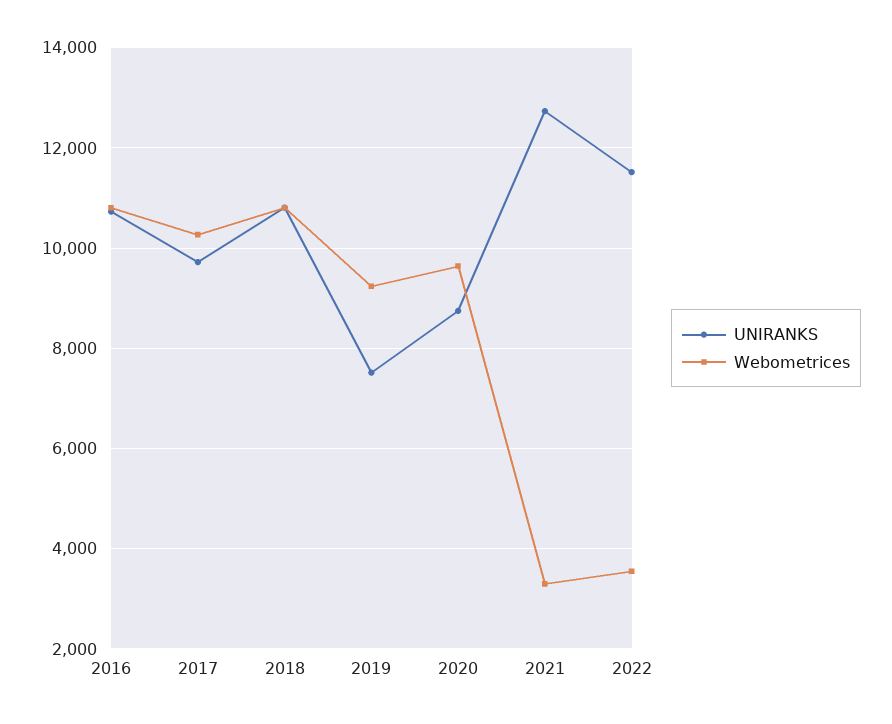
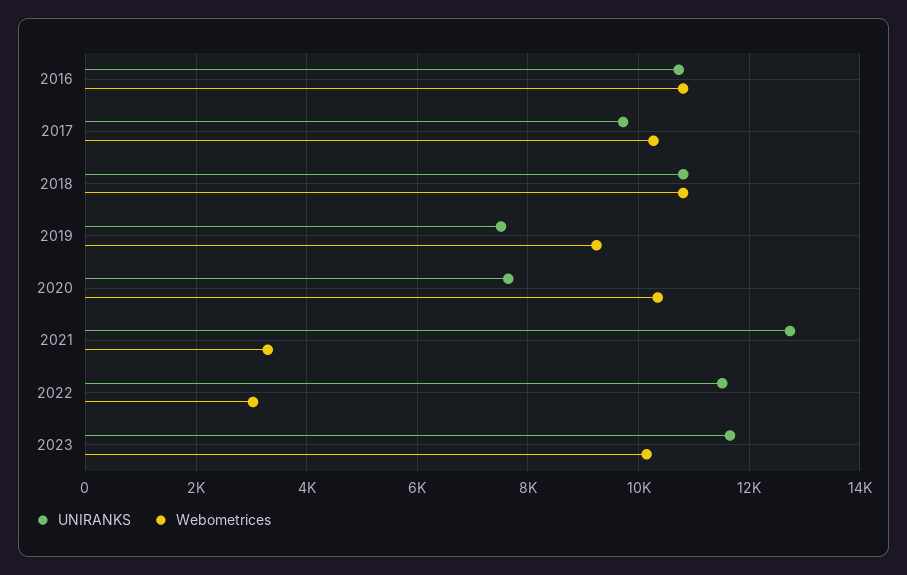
UNIRANKS, 2020: 8800 -> 7600
Webometrices, 2020: 9600 -> 10400
Webometrices, 2022: 3600 -> 3000
UNIRANKS, 2023: none -> 11600
Webometrices, 2023: none -> 10200

